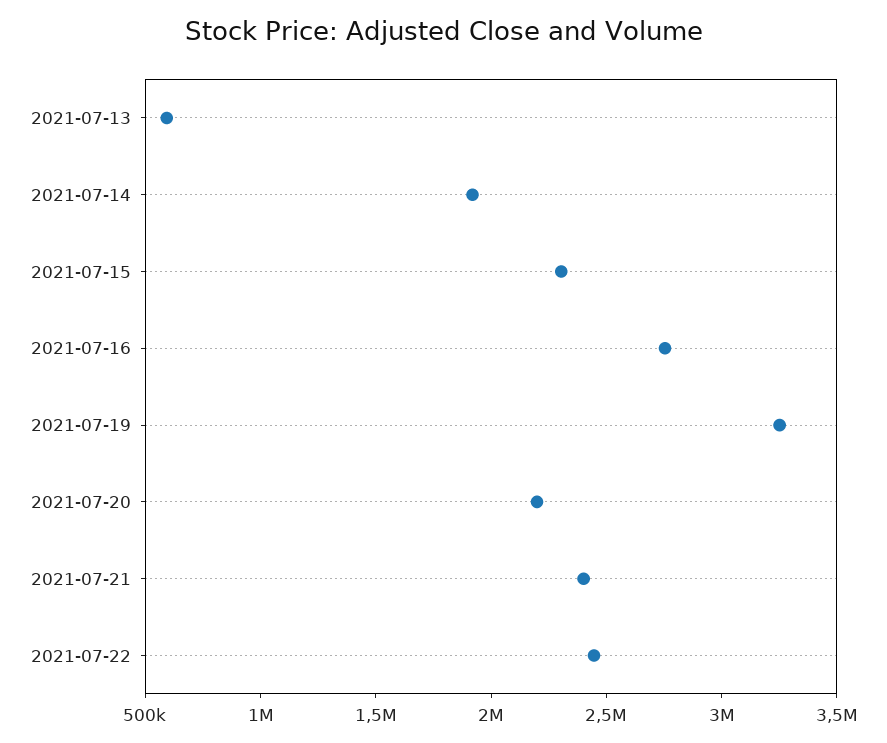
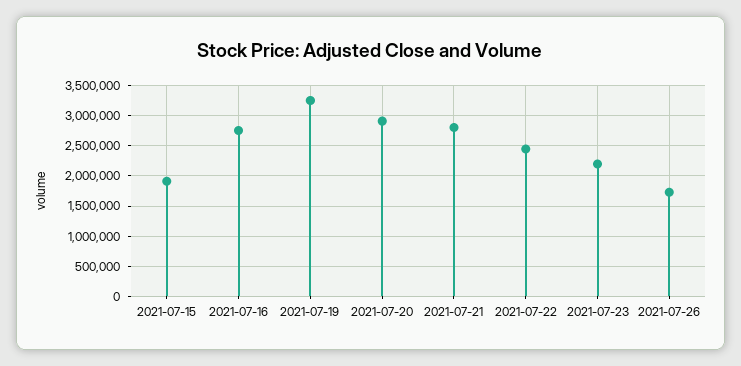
2021-07-13: 600000 -> none
2021-07-14: 1900000 -> none
2021-07-15: 2300000 -> 1900000
2021-07-20: 2200000 -> 2900000
2021-07-21: 2400000 -> 2800000
2021-07-23: none -> 2200000
2021-07-26: none -> 1700000

